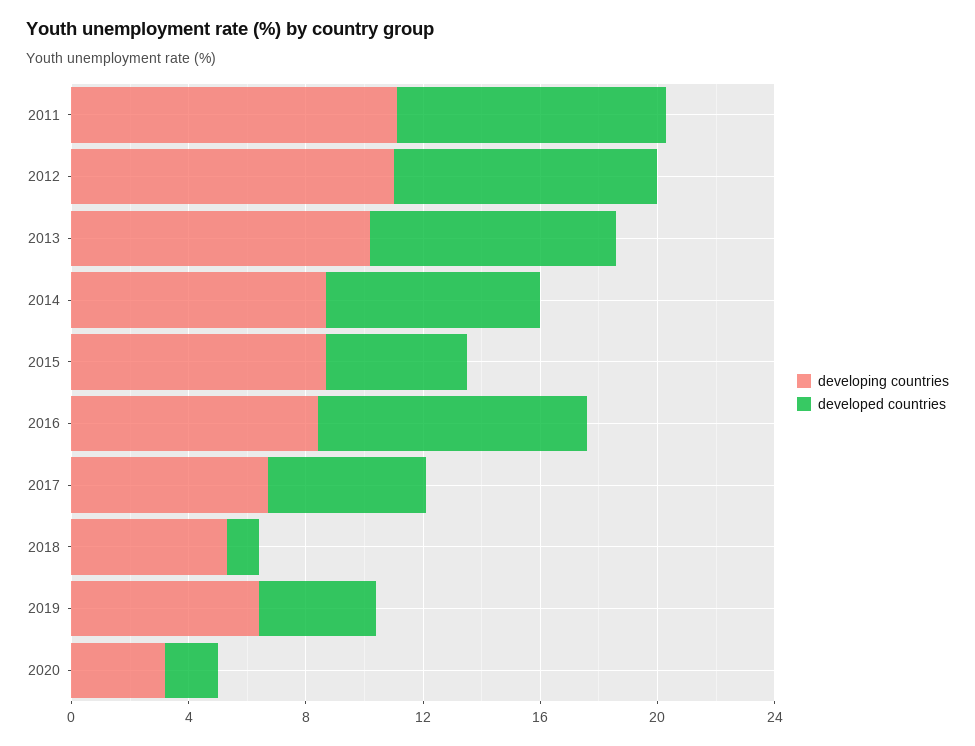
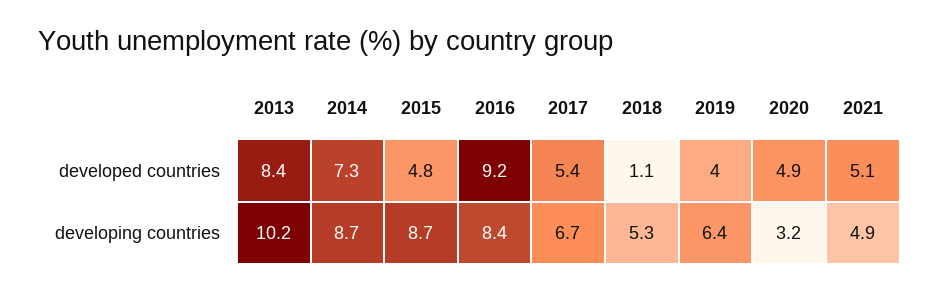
developing countries, 2011: 11 -> none
developed countries, 2011: 9 -> none
developing countries, 2012: 11 -> none
developed countries, 2012: 9 -> none
developed countries, 2020: 2 -> 4.9
developed countries, 2021: none -> 5.1
developing countries, 2021: none -> 4.9

